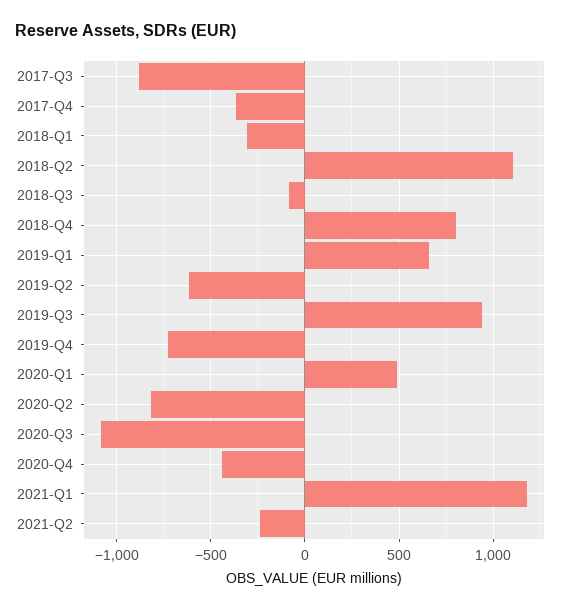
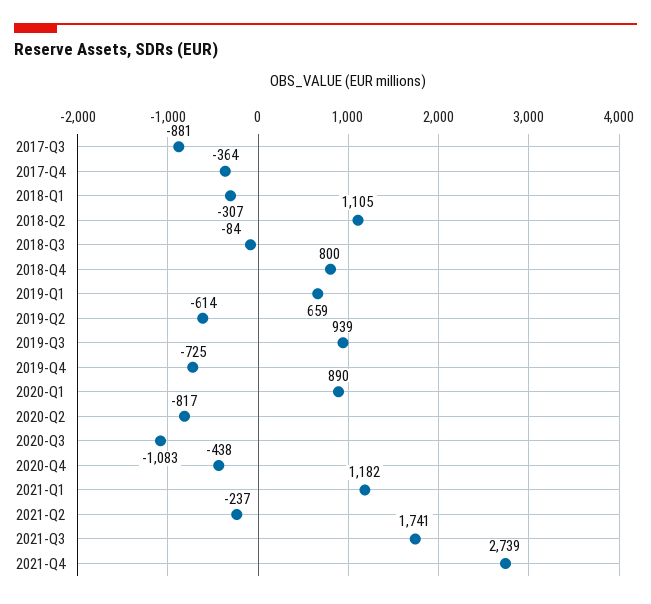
2020-Q1: 500 -> 890
2021-Q3: none -> 1741
2021-Q4: none -> 2739

